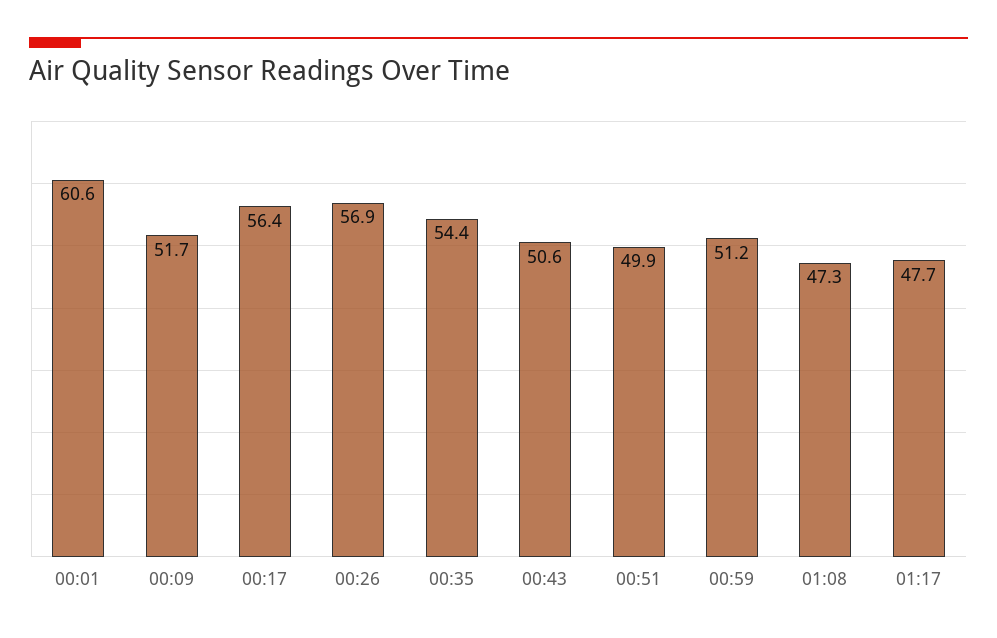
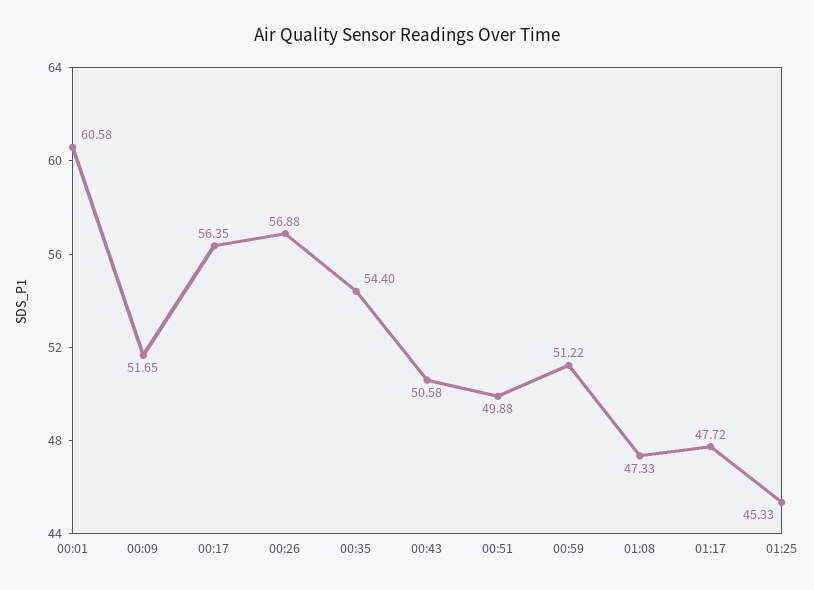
01:25: none -> 45.33

